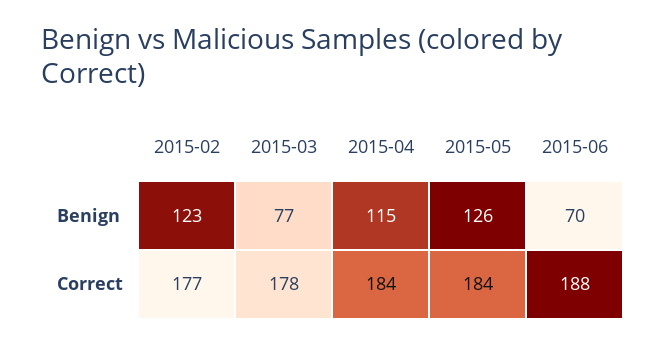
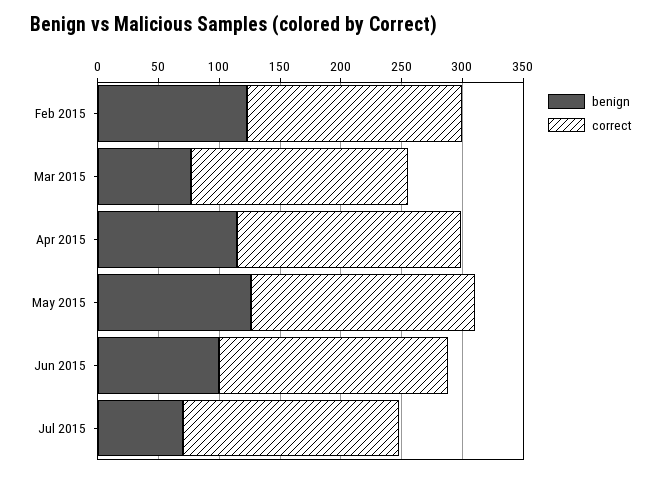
Benign, 2015-06: 70 -> 100
Benign, Jul 2015: none -> 70
Correct, Jul 2015: none -> 180

